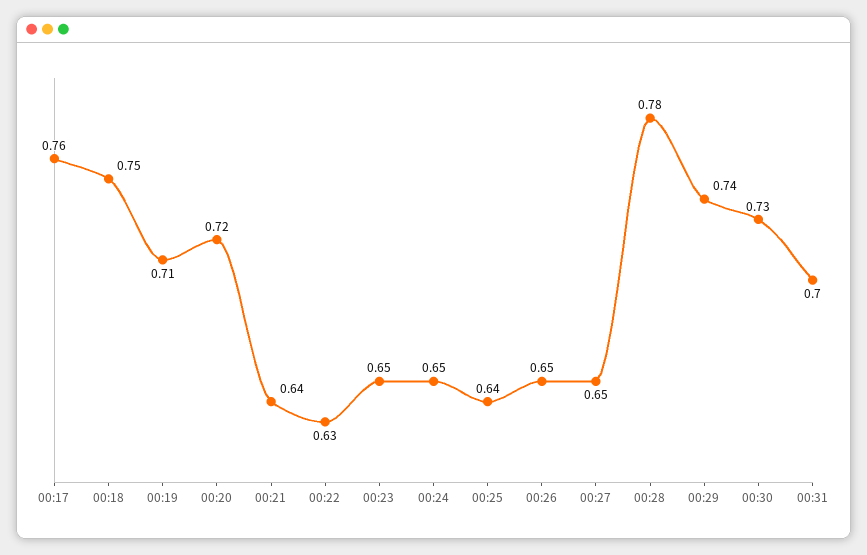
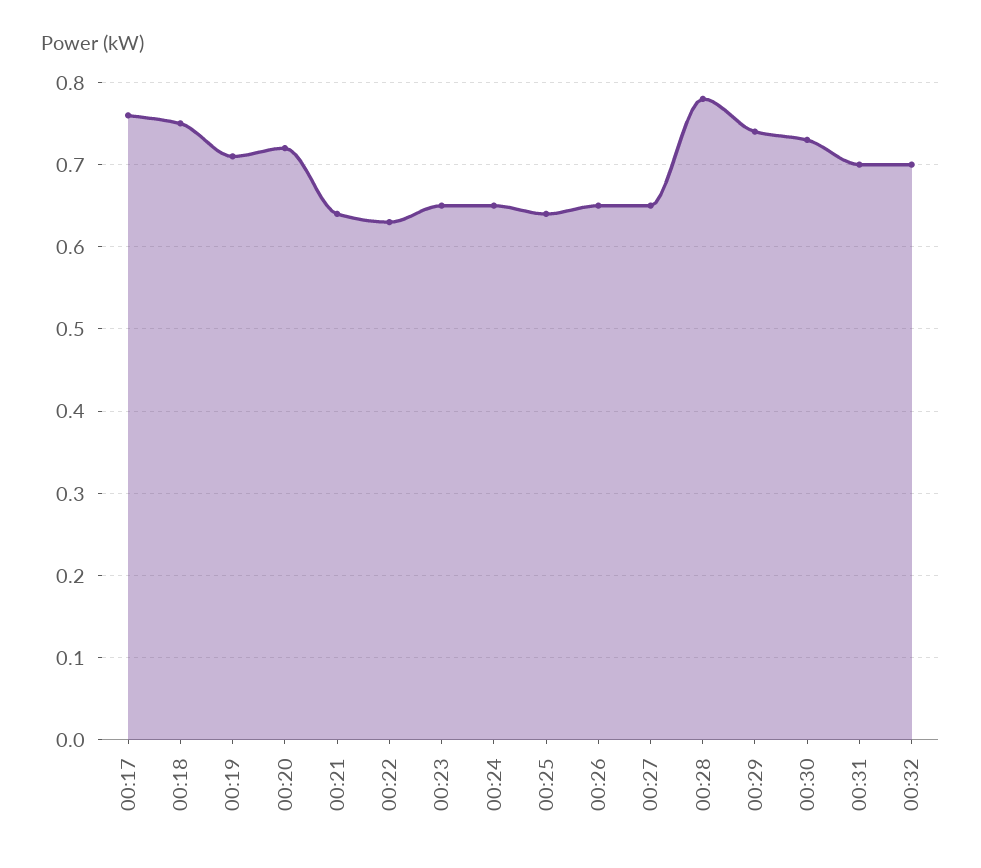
00:32: none -> 0.7

